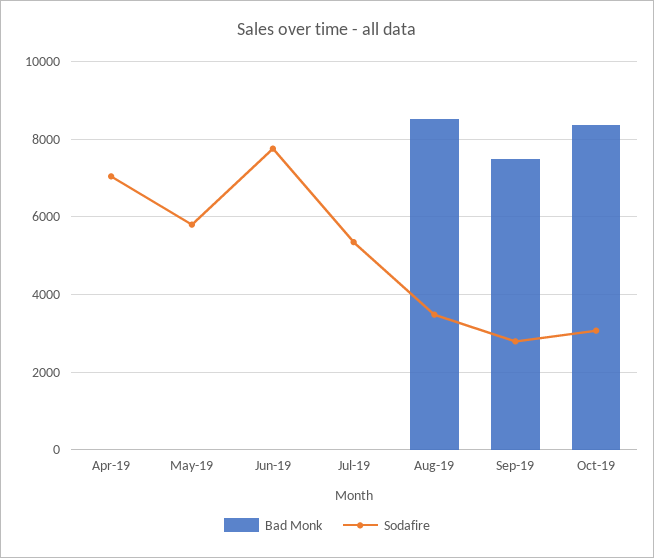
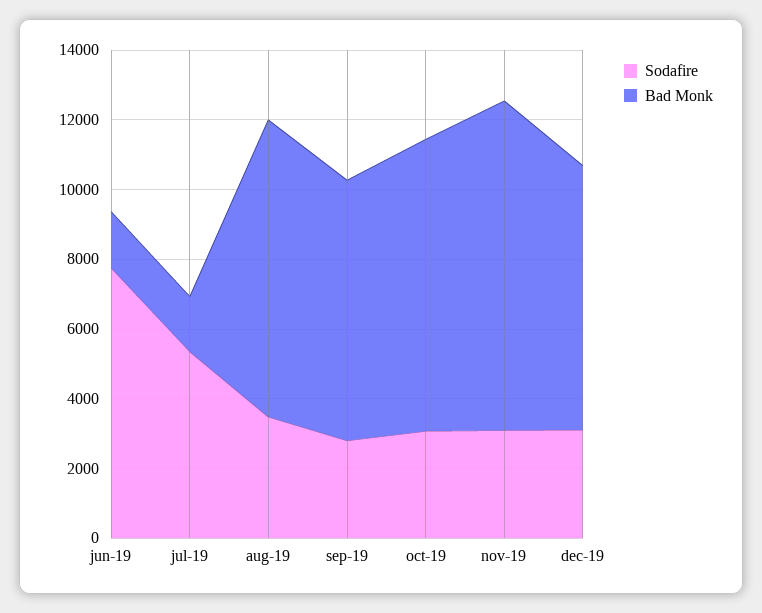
Bad Monk, Apr-19: 0 -> none
Sodafire, Apr-19: 7000 -> none
Bad Monk, May-19: 0 -> none
Sodafire, May-19: 5800 -> none
Bad Monk, Jun-19: 0 -> 1500
Bad Monk, Jul-19: 0 -> 1500
Sodafire, nov-19: none -> 3000
Bad Monk, nov-19: none -> 9500
Sodafire, dec-19: none -> 3000
Bad Monk, dec-19: none -> 7500

